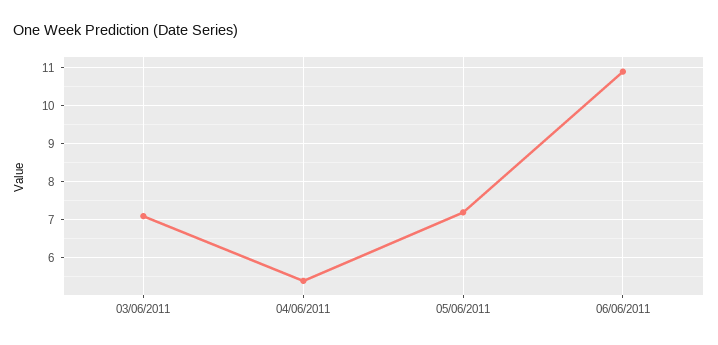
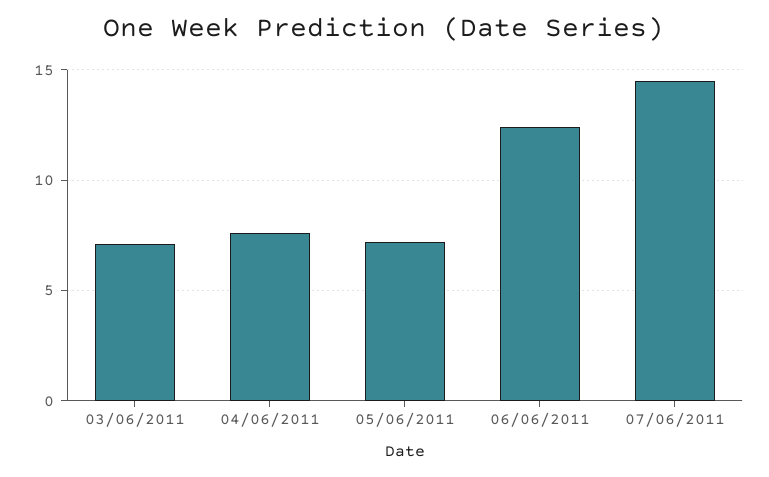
04/06/2011: 5.5 -> 7.5
06/06/2011: 11 -> 12.5
07/06/2011: none -> 14.5

